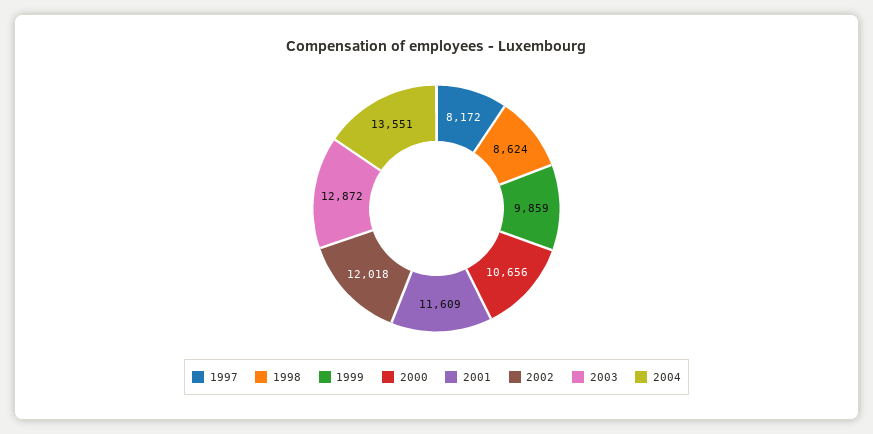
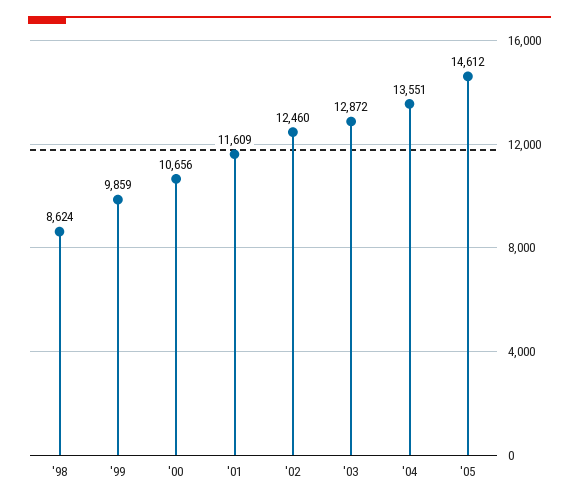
1997: 8172 -> none
2002: 12018 -> 12460
'05: none -> 14612

